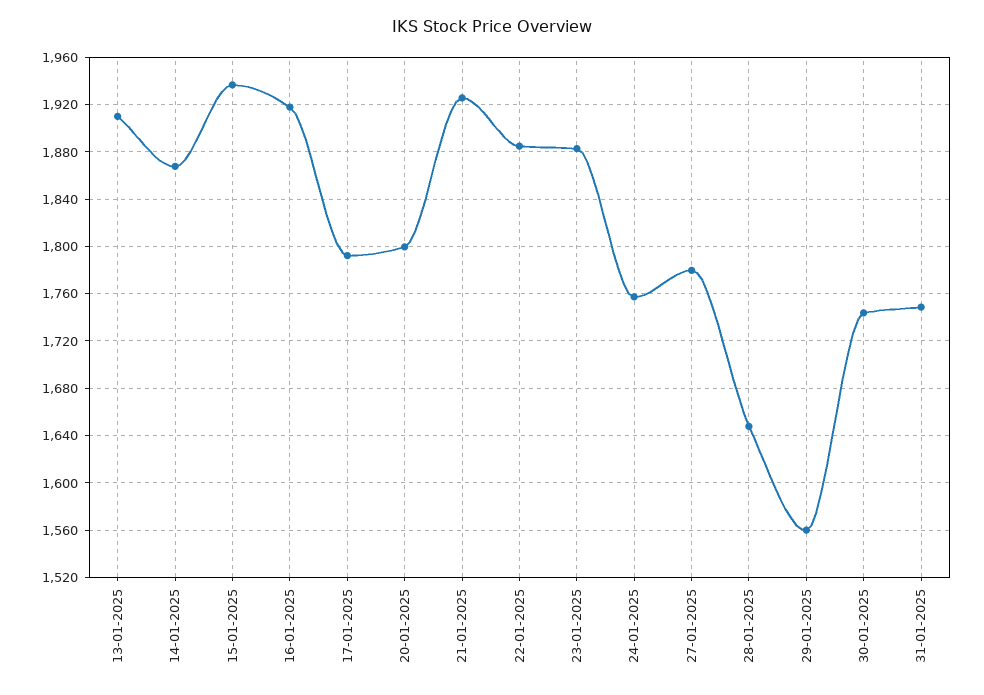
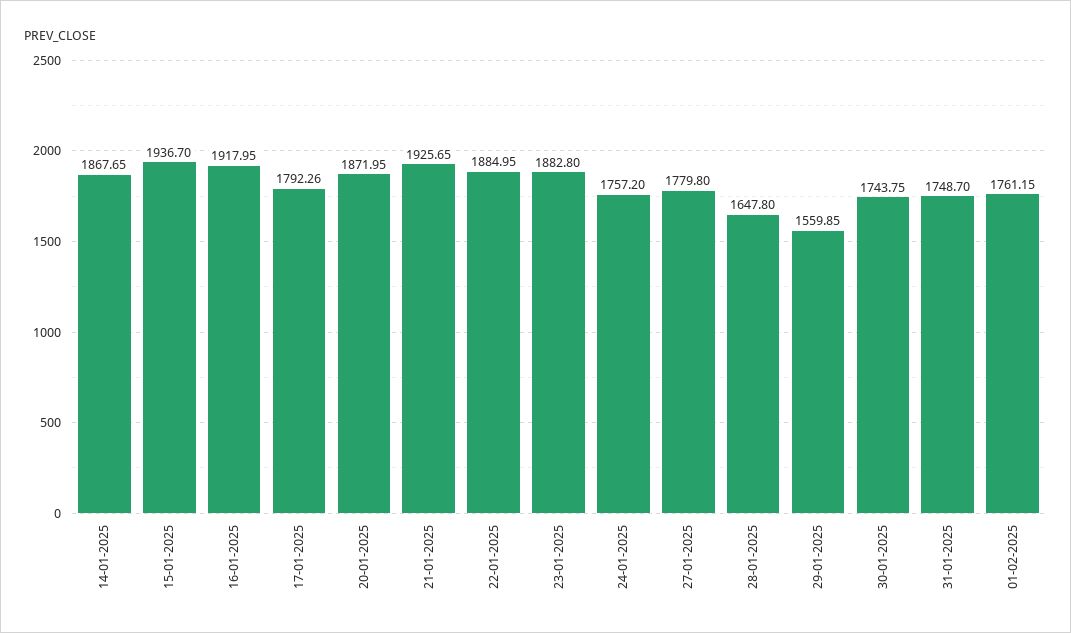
13-01-2025: 1910 -> none
20-01-2025: 1800 -> 1871.95
01-02-2025: none -> 1761.15

